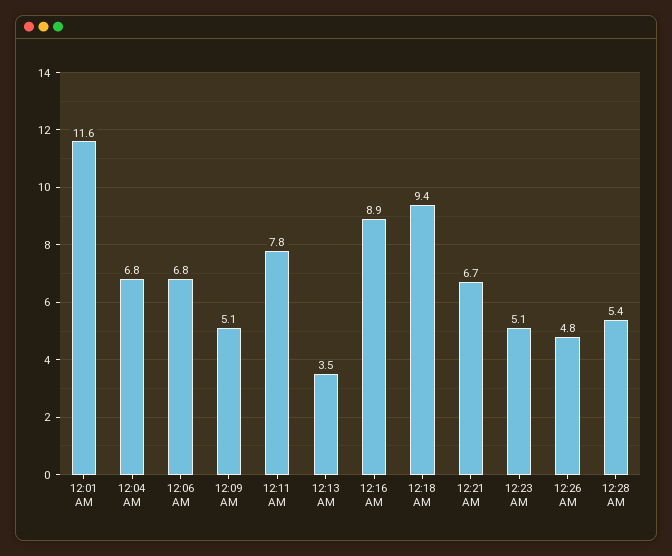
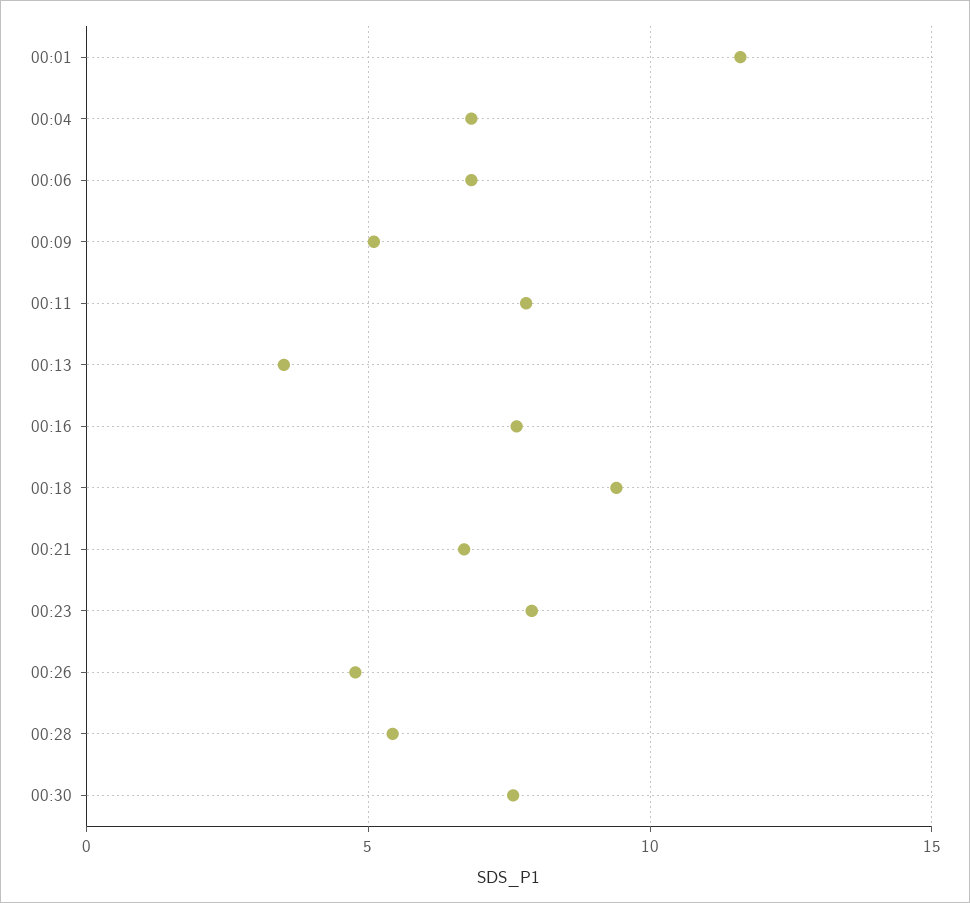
12:16 AM: 8.9 -> 7.5
12:23 AM: 5.1 -> 8
00:30: none -> 7.5

